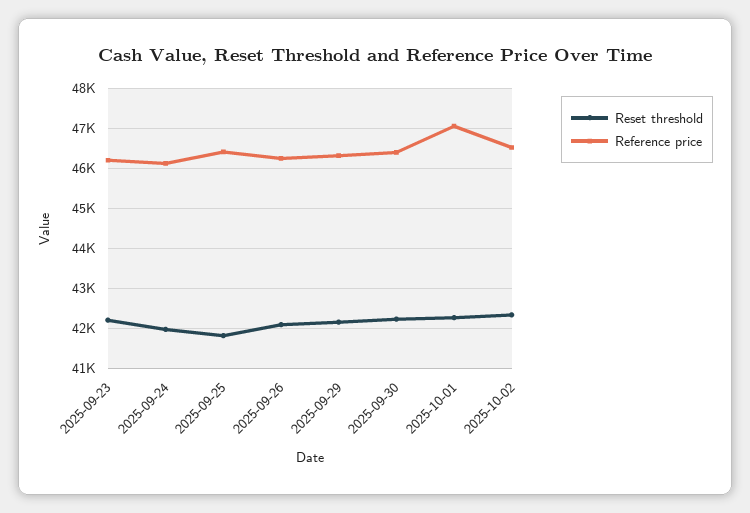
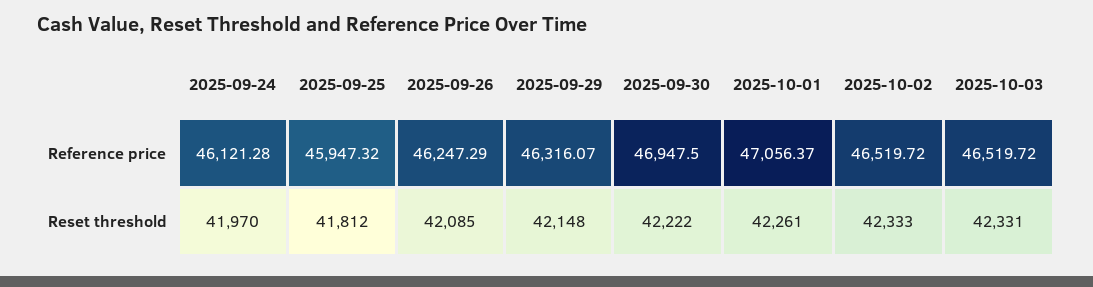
Reset threshold, 2025-09-23: 42200 -> none
Reference price, 2025-09-23: 46200 -> none
Reference price, 2025-09-25: 46400 -> 45947.32
Reference price, 2025-09-30: 46400 -> 46947.5
Reference price, 2025-10-03: none -> 46519.72
Reset threshold, 2025-10-03: none -> 42331

